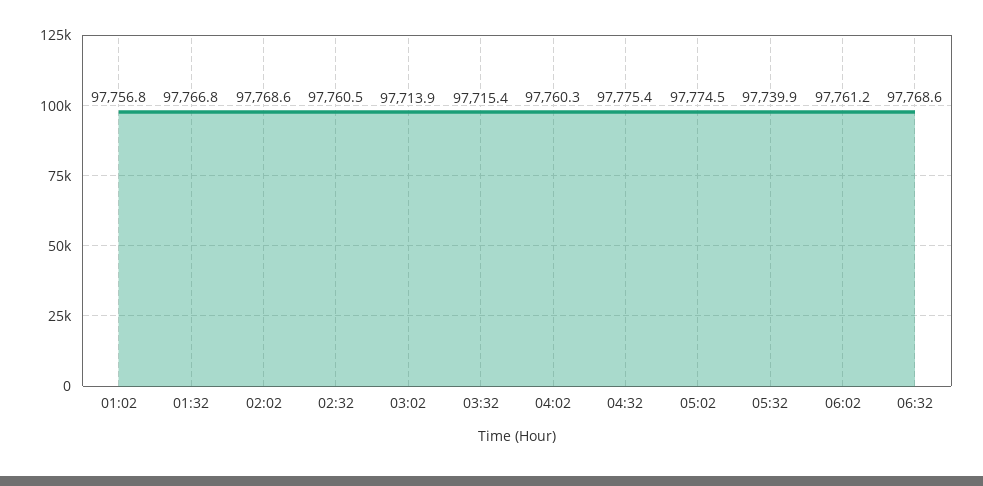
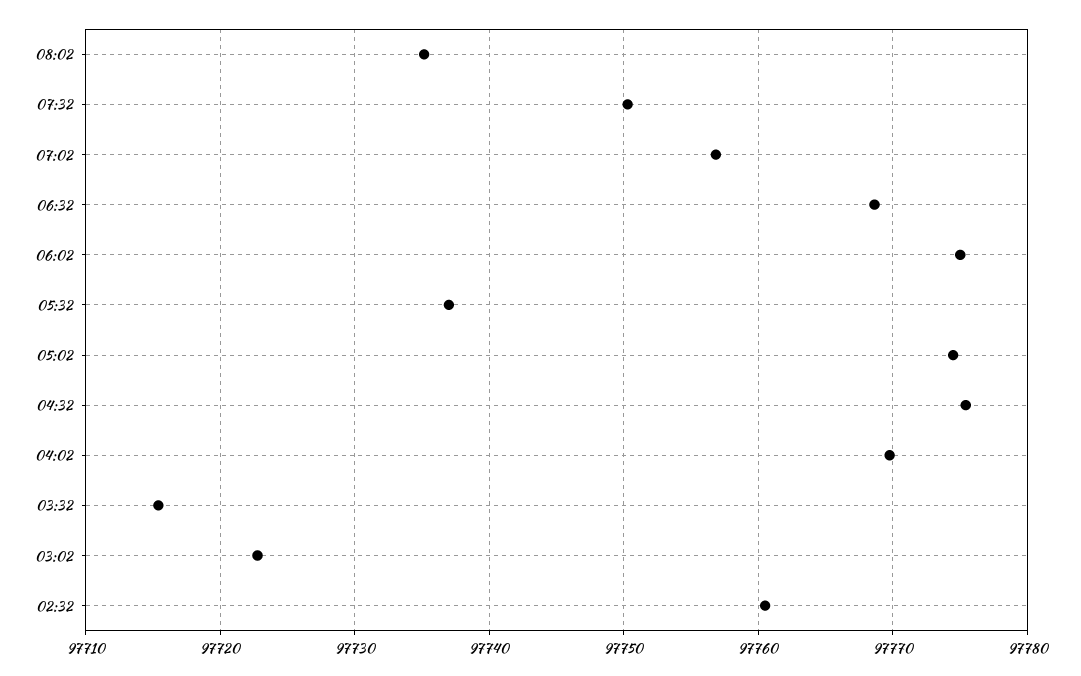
01:02: 97756.8 -> none
01:32: 97766.8 -> none
02:02: 97768.6 -> none
03:02: 97713.9 -> 97723
04:02: 97760.3 -> 97770
05:32: 97739.9 -> 97737
06:02: 97761.2 -> 97775
08:02: none -> 97735
07:32: none -> 97750
07:02: none -> 97757

